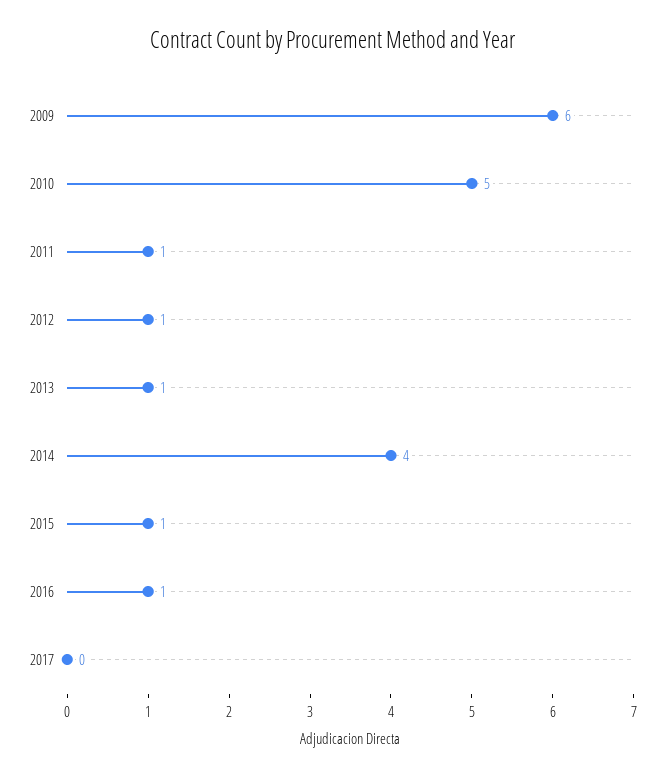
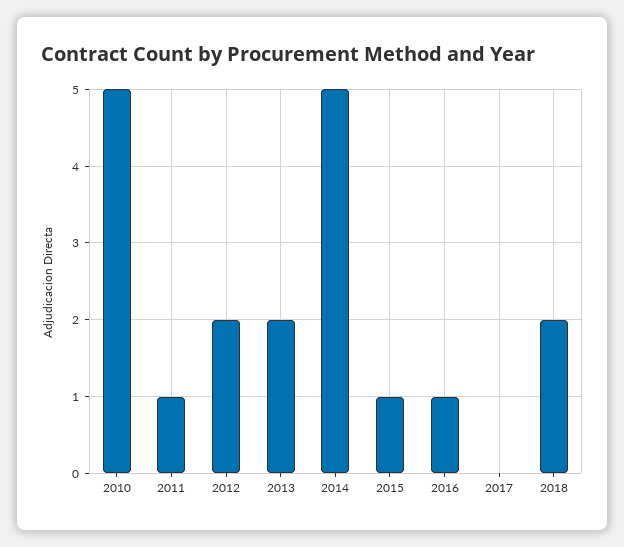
2009: 6 -> none
2012: 1 -> 2
2013: 1 -> 2
2014: 4 -> 5
2018: none -> 2

